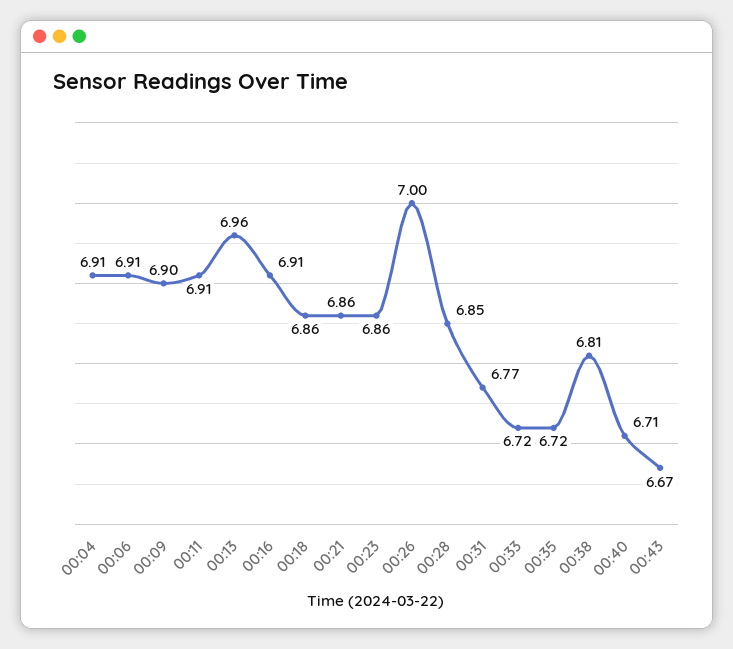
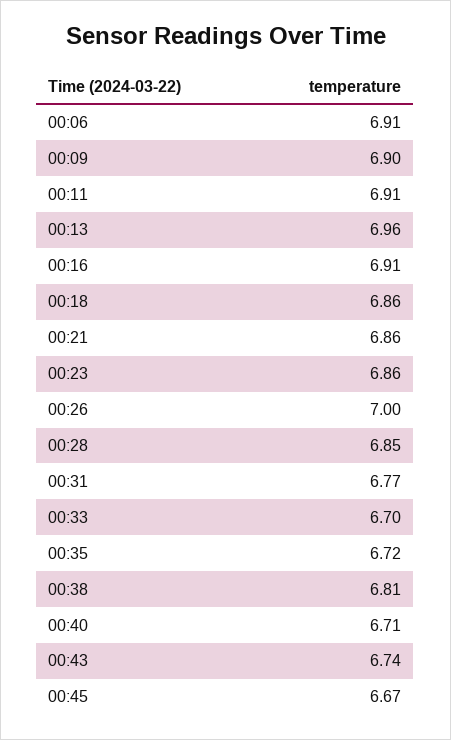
00:04: 6.91 -> none
00:33: 6.72 -> 6.7
00:43: 6.67 -> 6.74
00:45: none -> 6.67

